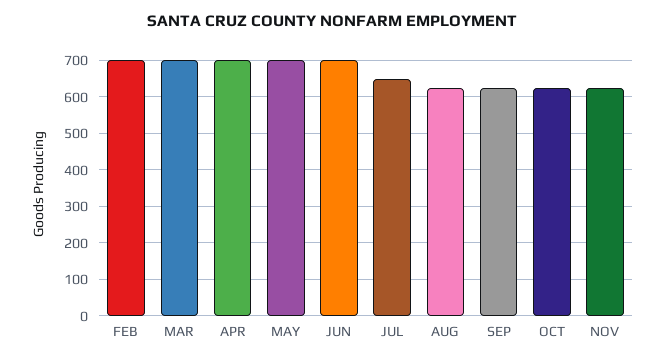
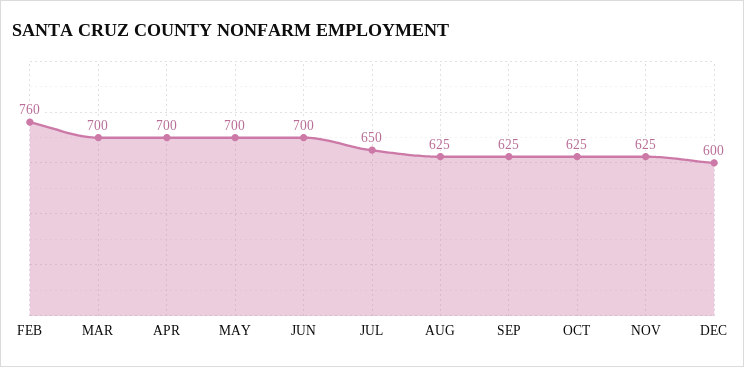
FEB: 700 -> 760
DEC: none -> 600

